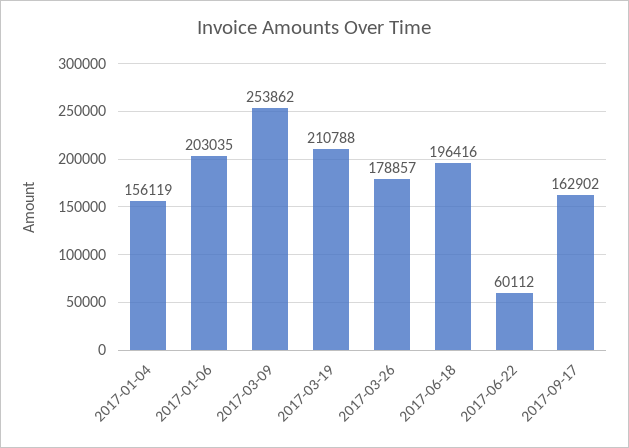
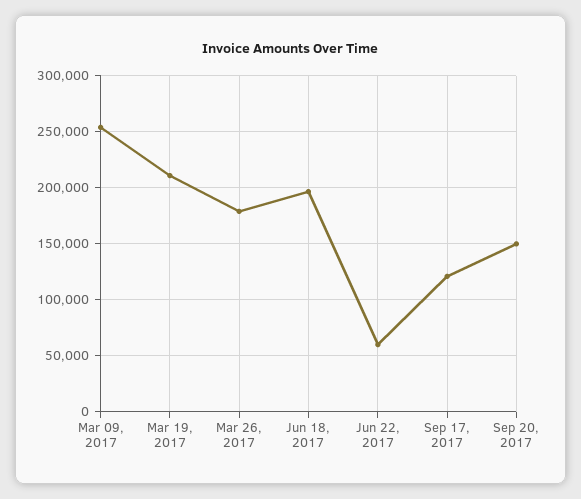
2017-01-04: 156119 -> none
2017-01-06: 203035 -> none
2017-09-17: 162902 -> 120000
Sep 20, 2017: none -> 150000

